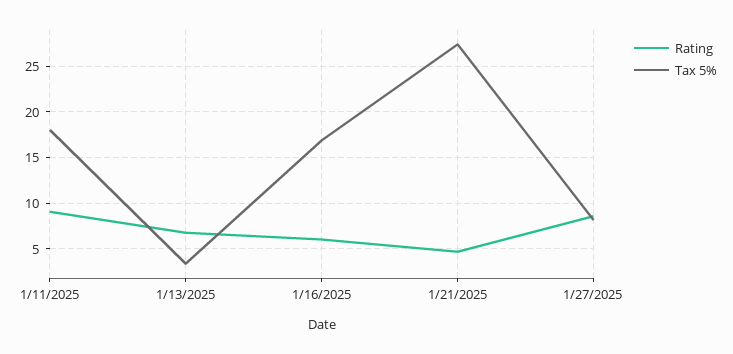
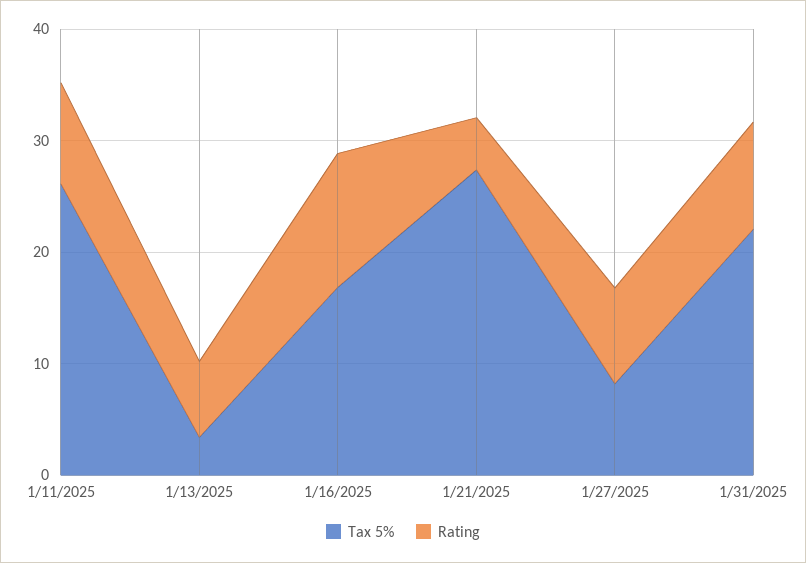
Tax 5%, 1/11/2025: 18 -> 26
Rating, 1/16/2025: 6 -> 12
Tax 5%, 1/31/2025: none -> 22
Rating, 1/31/2025: none -> 10

